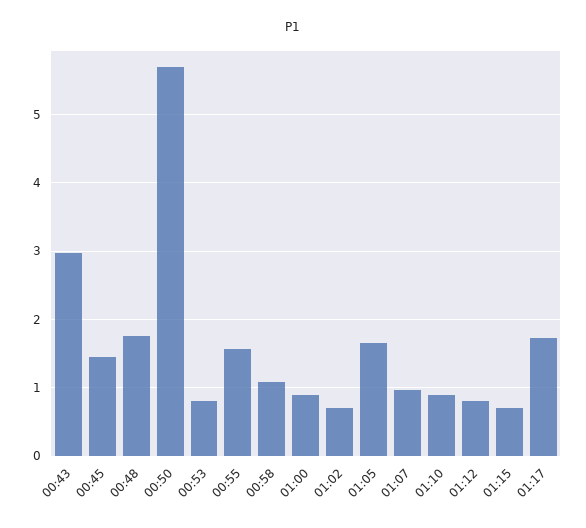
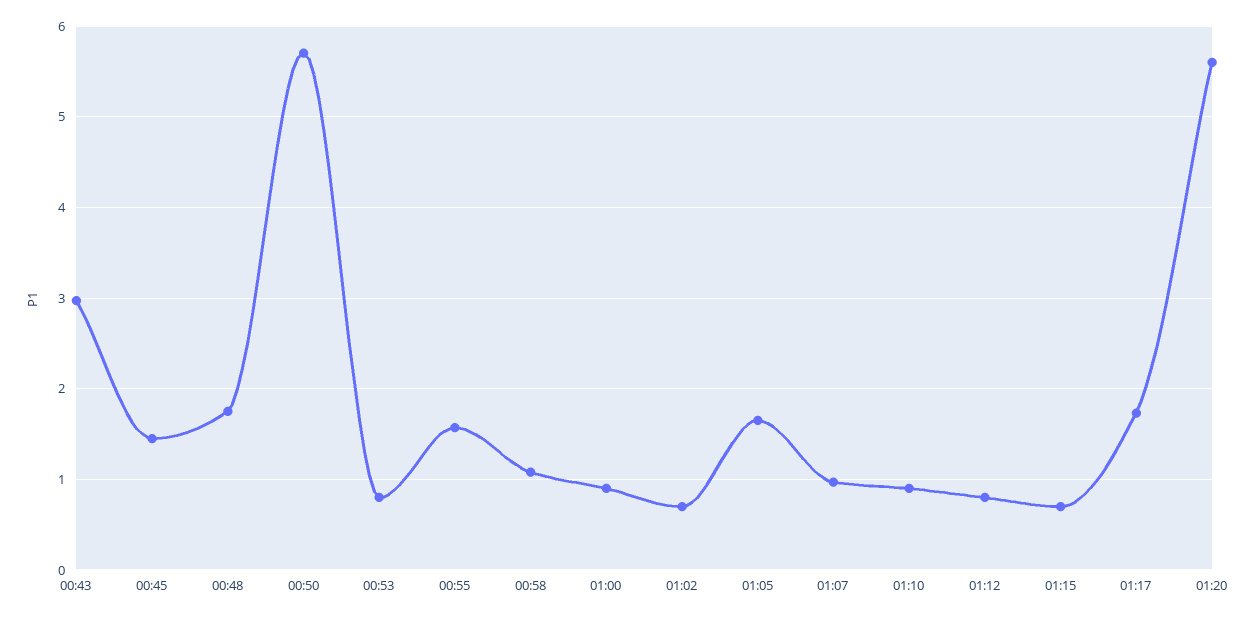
01:20: none -> 5.6

